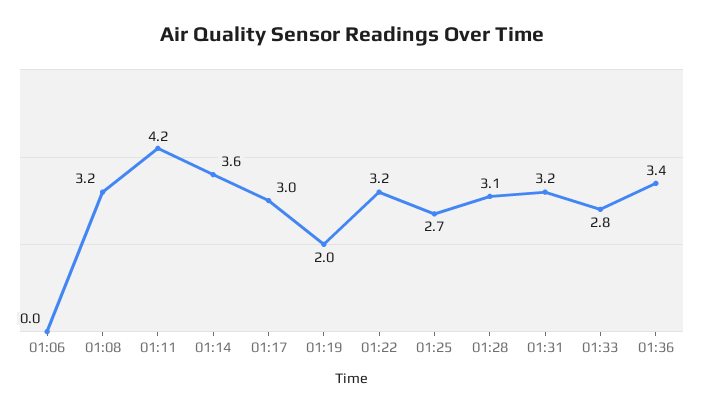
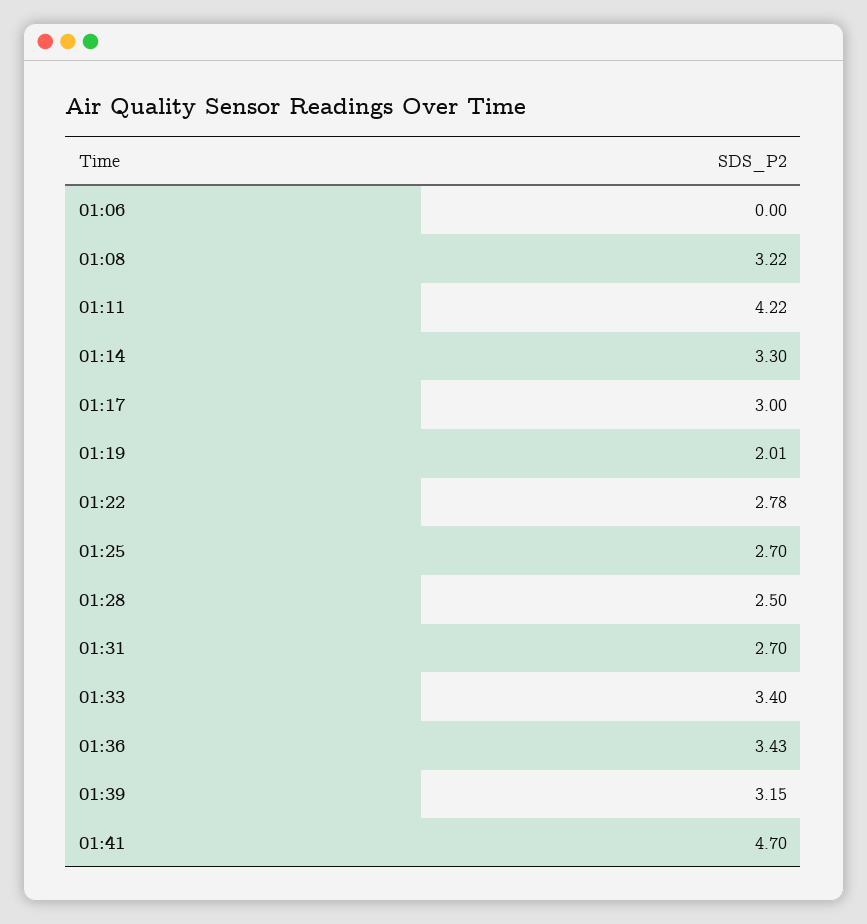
01:14: 3.6 -> 3.3
01:22: 3.2 -> 2.78
01:28: 3.1 -> 2.5
01:31: 3.2 -> 2.7
01:33: 2.8 -> 3.4
01:39: none -> 3.15
01:41: none -> 4.7

